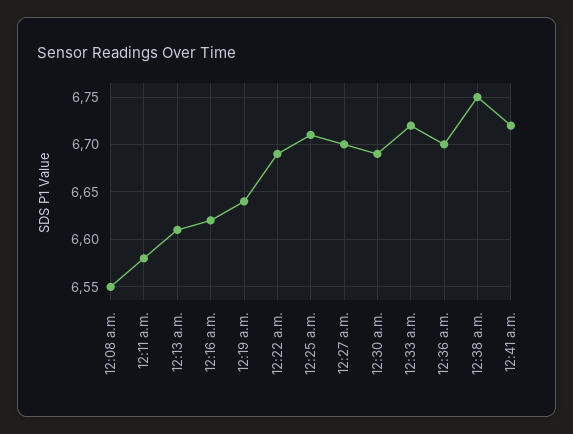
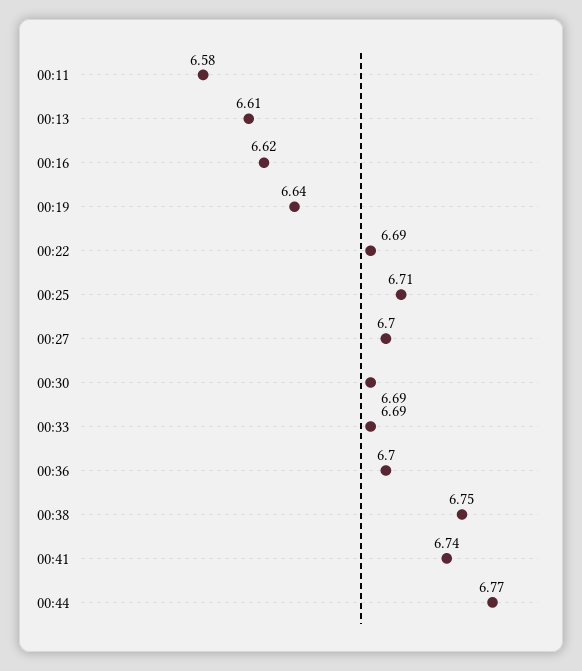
12:08 a.m.: 6.55 -> none
12:33 a.m.: 6.72 -> 6.69
12:41 a.m.: 6.72 -> 6.74
00:44: none -> 6.77

